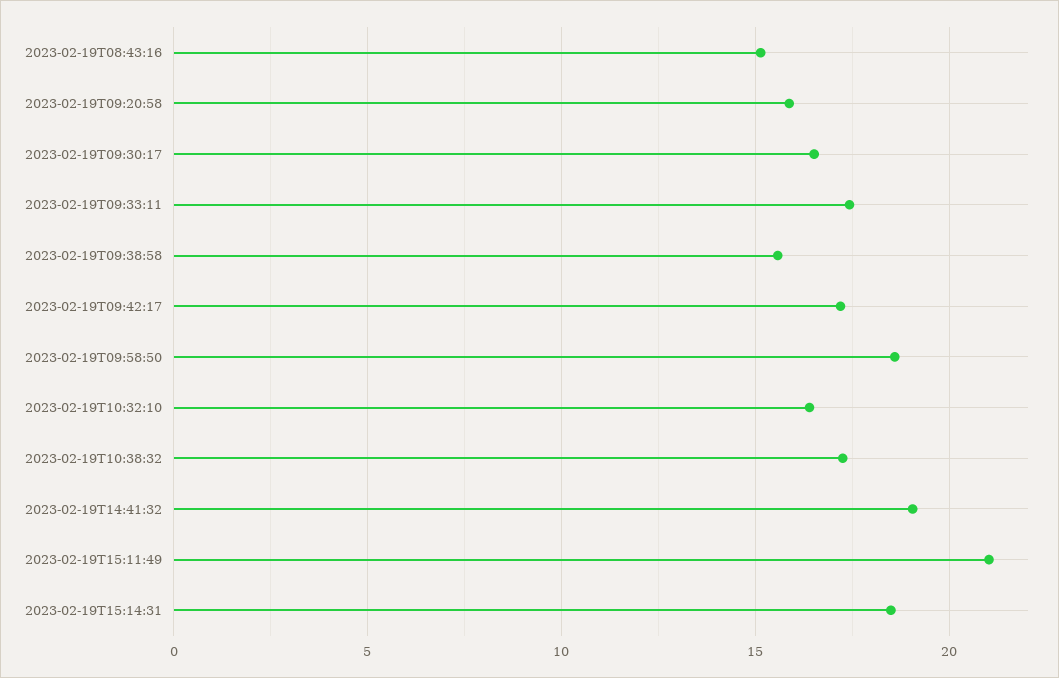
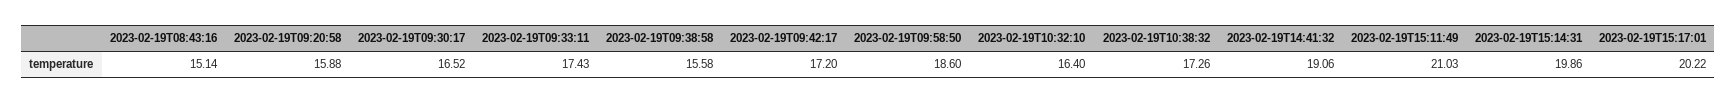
2023-02-19T15:14:31: 18.5 -> 19.86
2023-02-19T15:17:01: none -> 20.22

